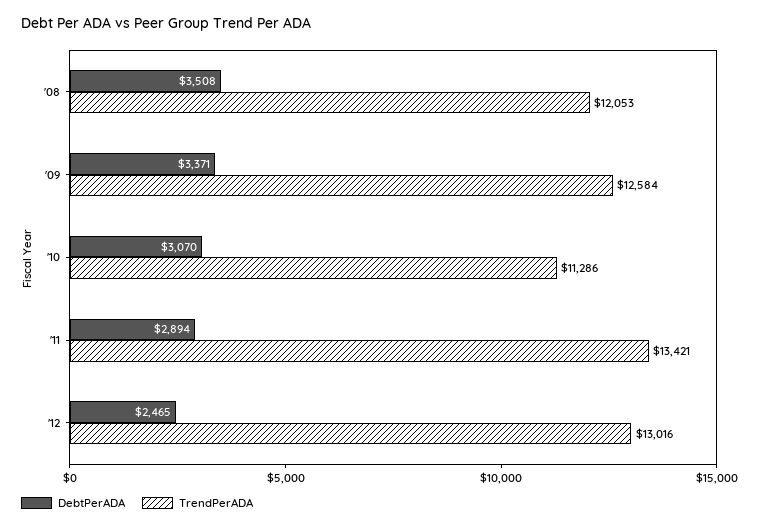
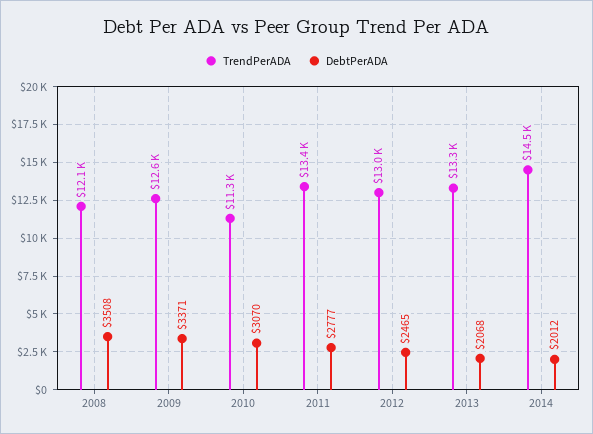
DebtPerADA, '11: 2894 -> 2777
TrendPerADA, 2013: none -> 13300
DebtPerADA, 2013: none -> 2068
TrendPerADA, 2014: none -> 14500
DebtPerADA, 2014: none -> 2012

